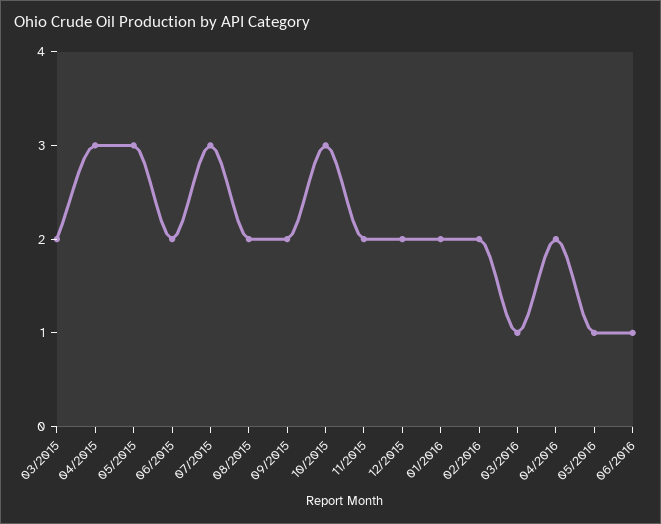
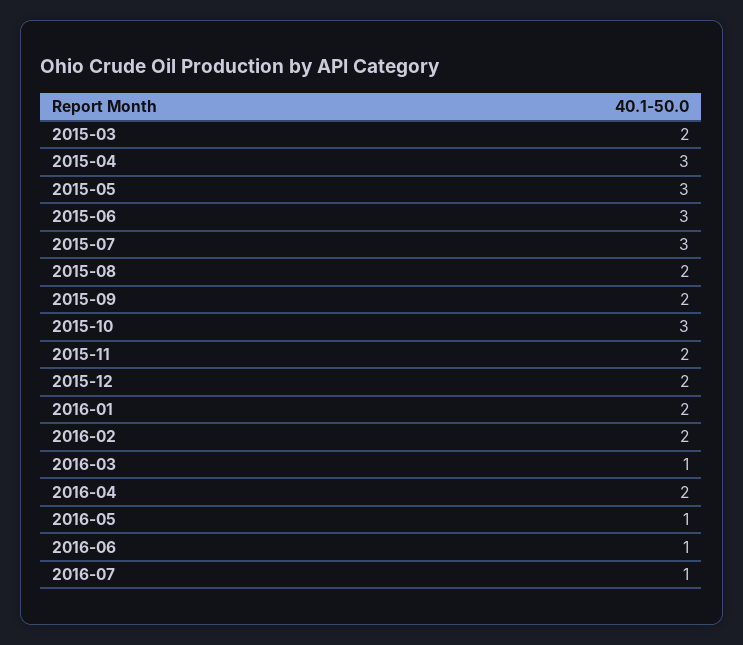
06/2015: 2 -> 3
2016-07: none -> 1

